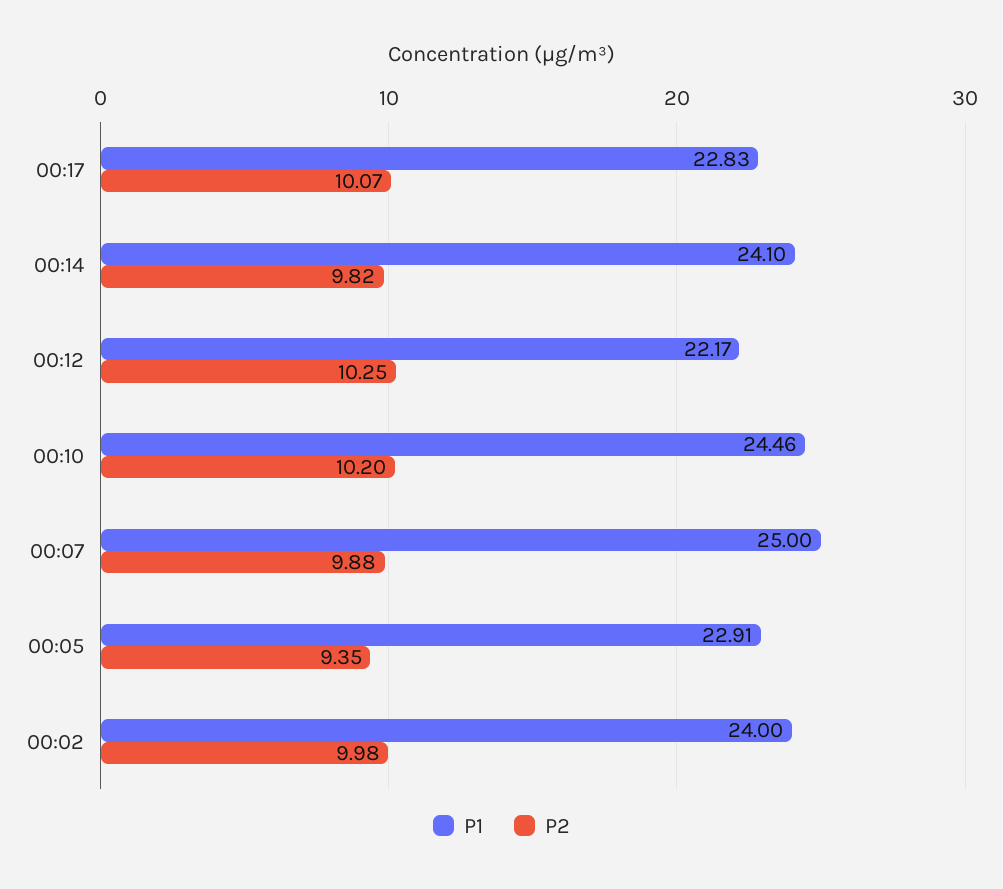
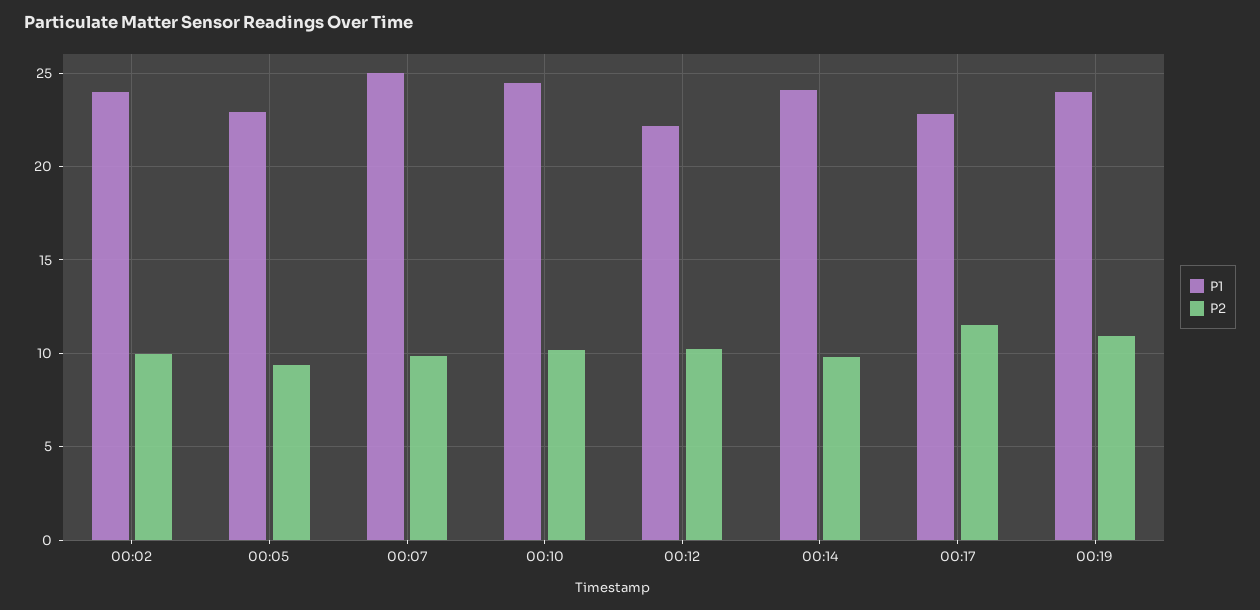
P2, 00:17: 10.07 -> 11.5
P1, 00:19: none -> 24
P2, 00:19: none -> 11

